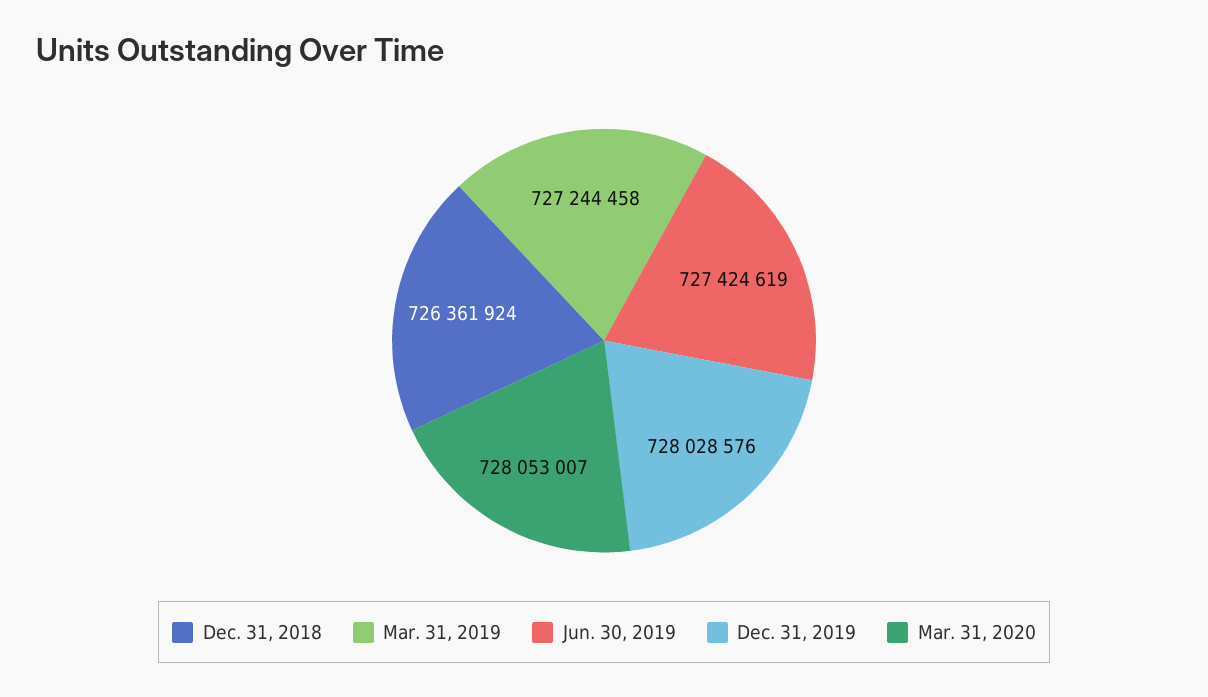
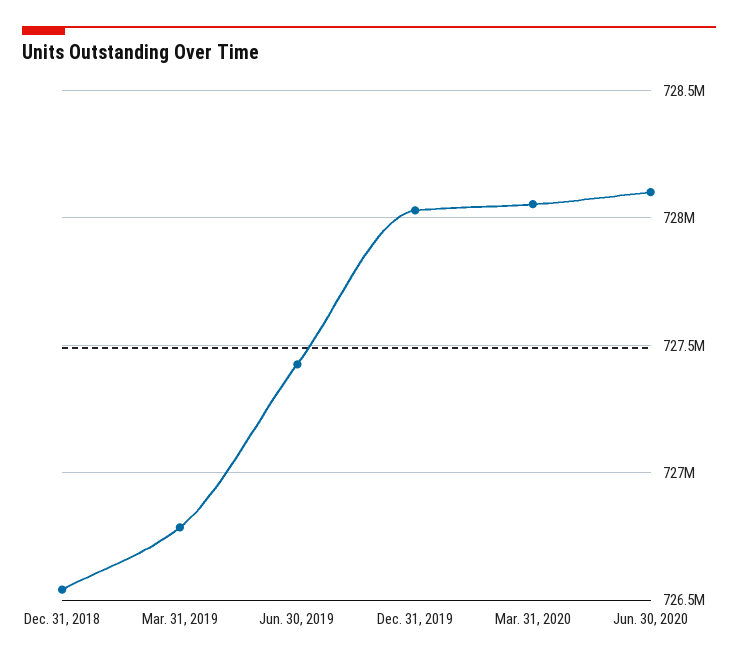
Dec. 31, 2018: 726361924 -> 726550000
Mar. 31, 2019: 727244458 -> 726800000
Jun. 30, 2020: none -> 728100000

